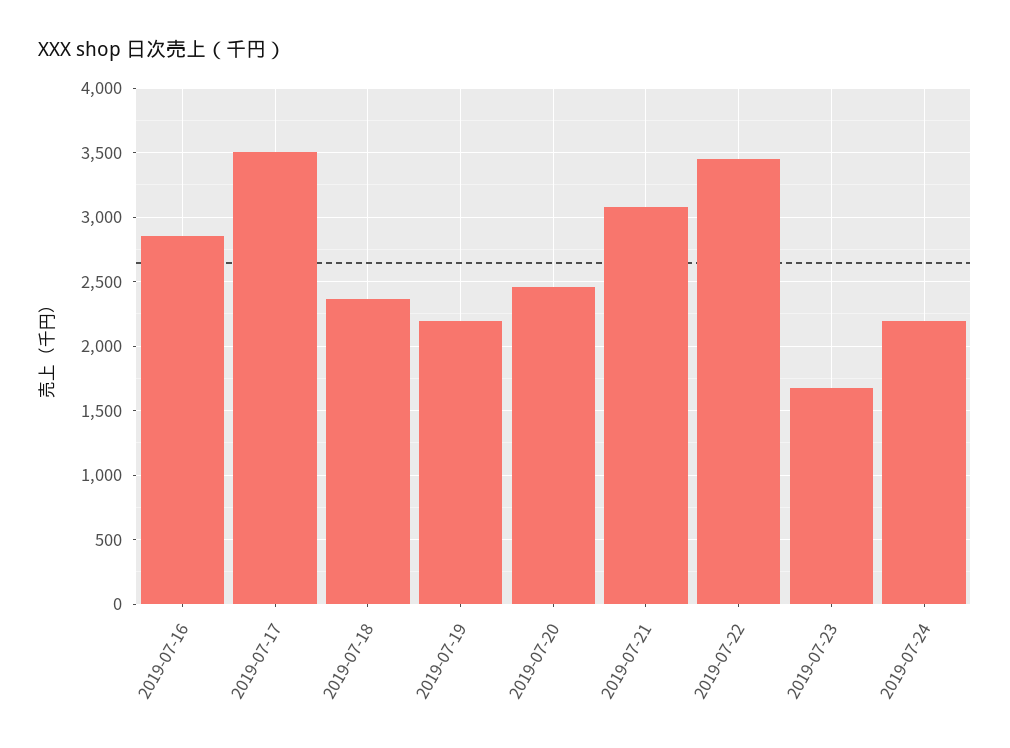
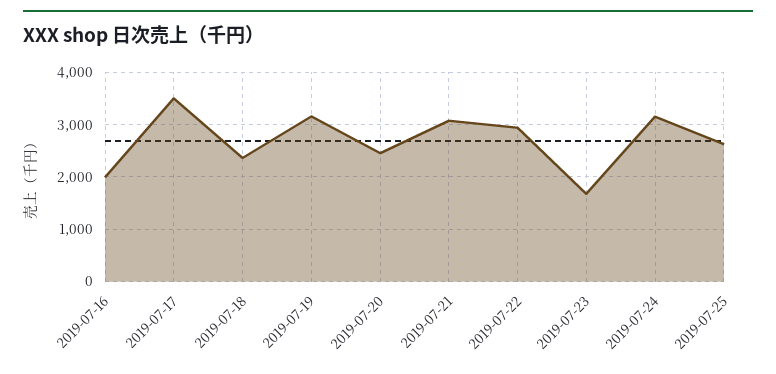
2019-07-16: 2850 -> 2000
2019-07-19: 2200 -> 3200
2019-07-22: 3450 -> 3000
2019-07-24: 2200 -> 3200
2019-07-25: none -> 2600

